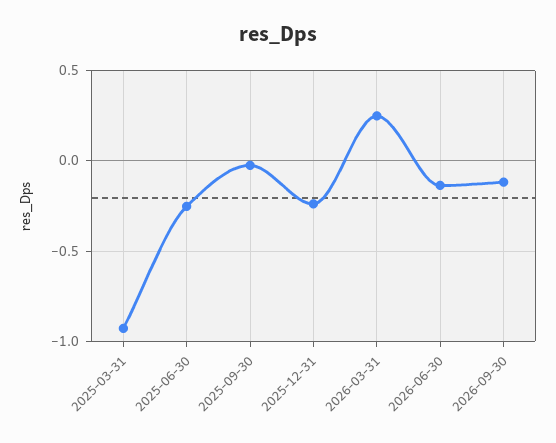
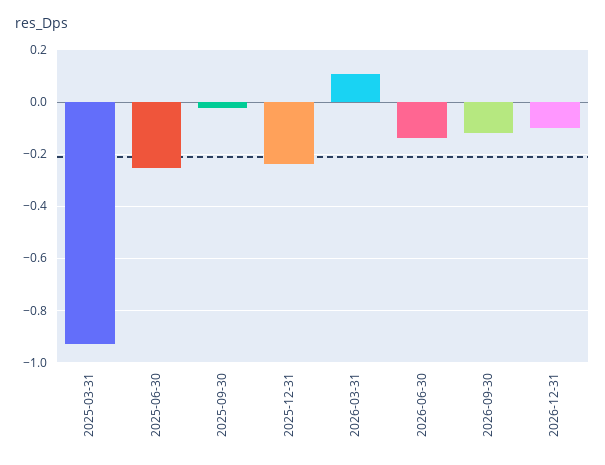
2026-03-31: 0.25 -> 0.1
2026-12-31: none -> -0.1

